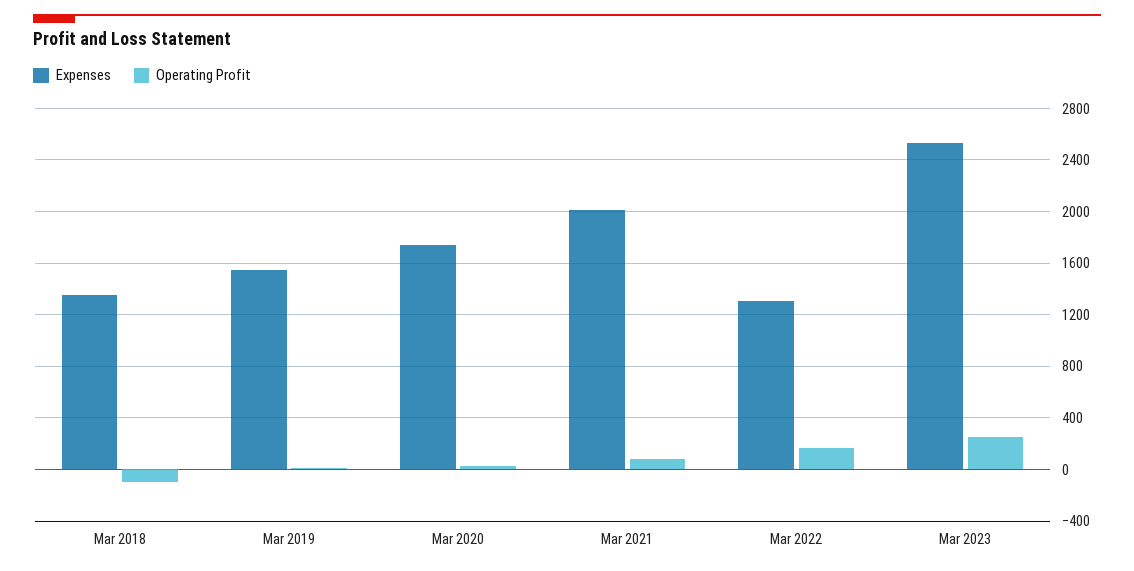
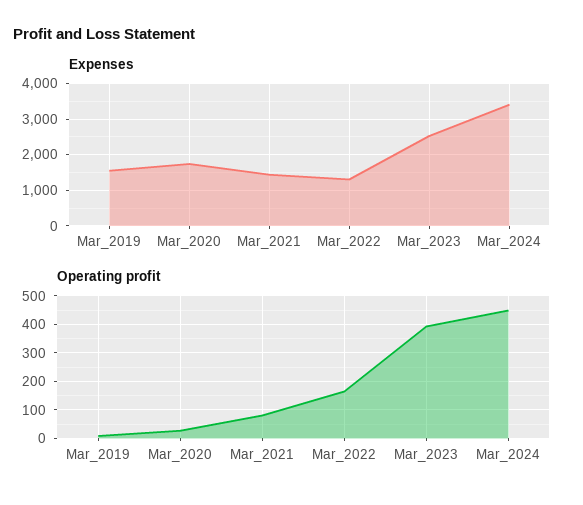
Expenses, Mar 2018: 1350 -> none
Operating Profit, Mar 2018: -100 -> none
Expenses, Mar 2021: 2000 -> 1400
Operating Profit, Mar 2023: 250 -> 400
Expenses, Mar_2024: none -> 3400
Operating Profit, Mar_2024: none -> 450

